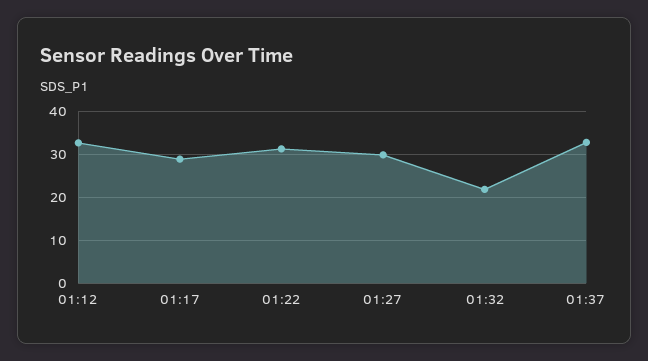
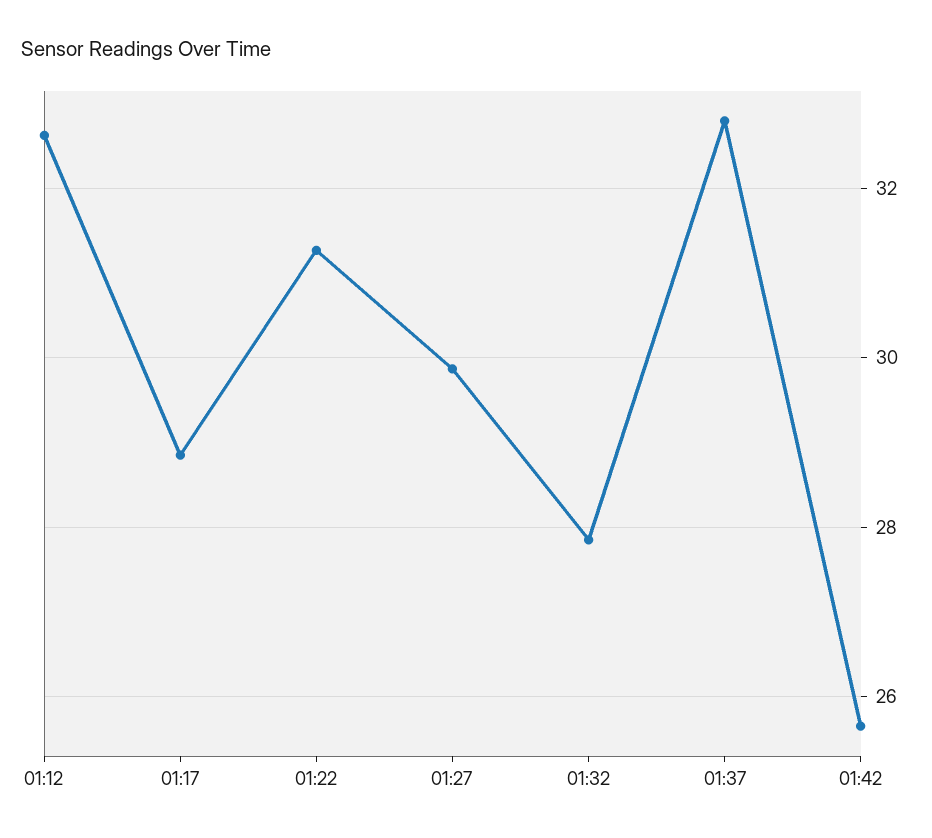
01:32: 22 -> 27.8
01:42: none -> 25.6

